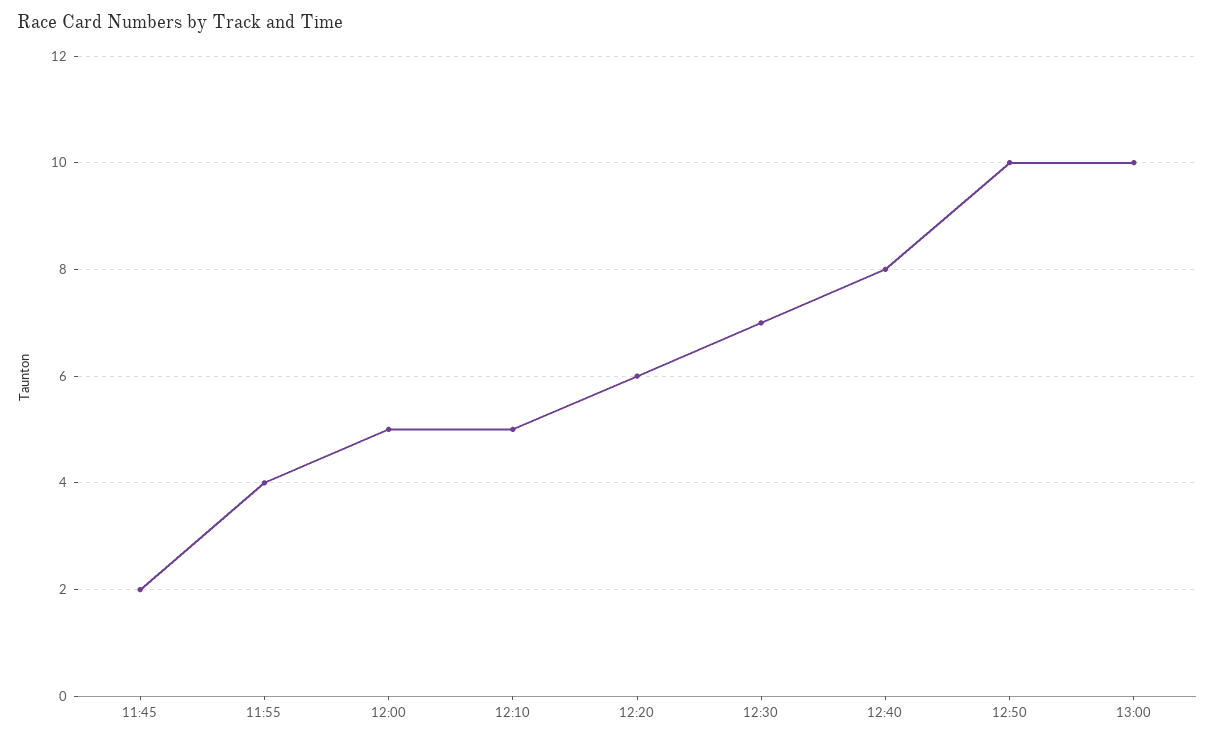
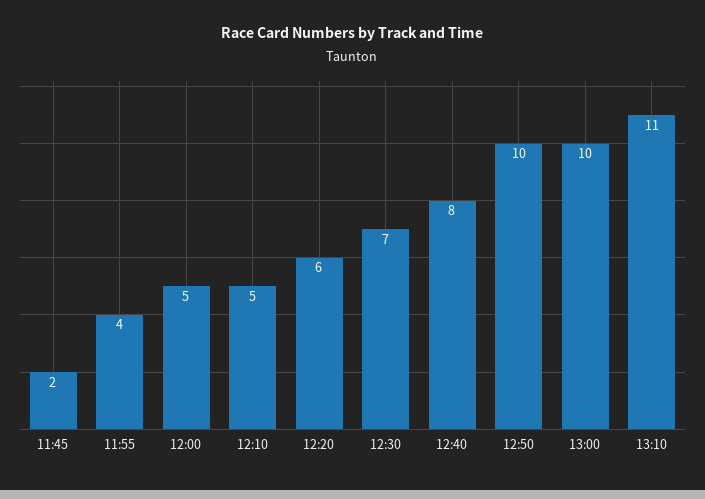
13:10: none -> 11

